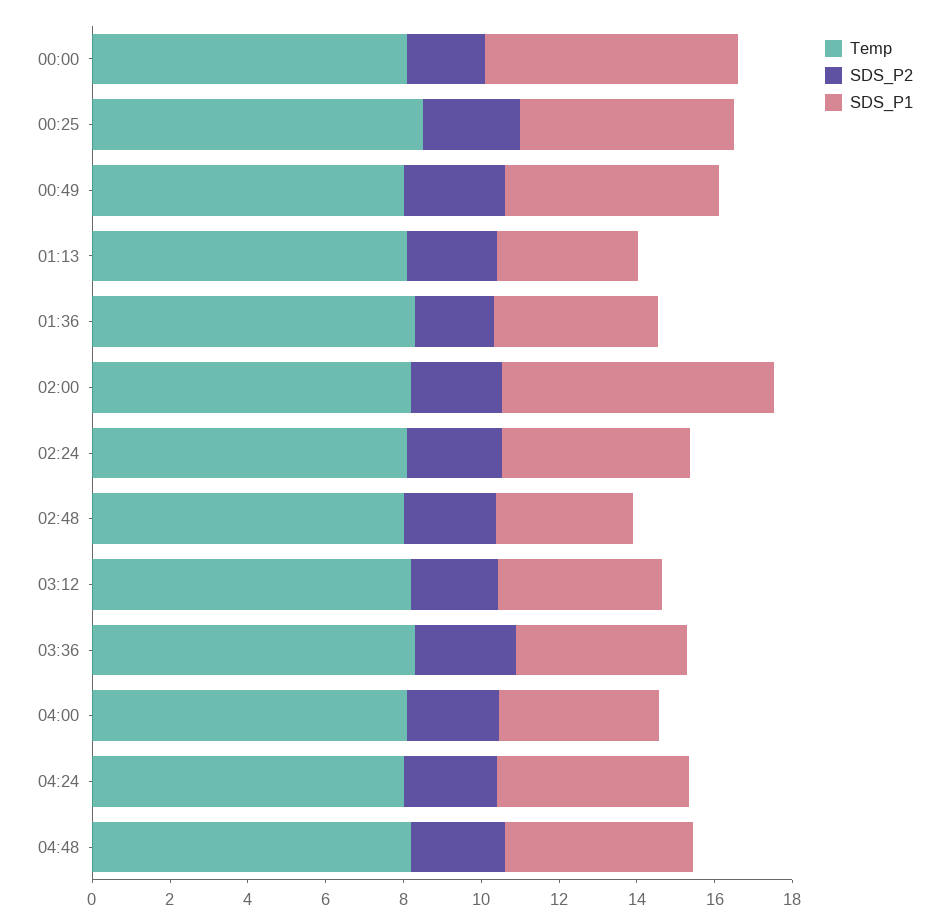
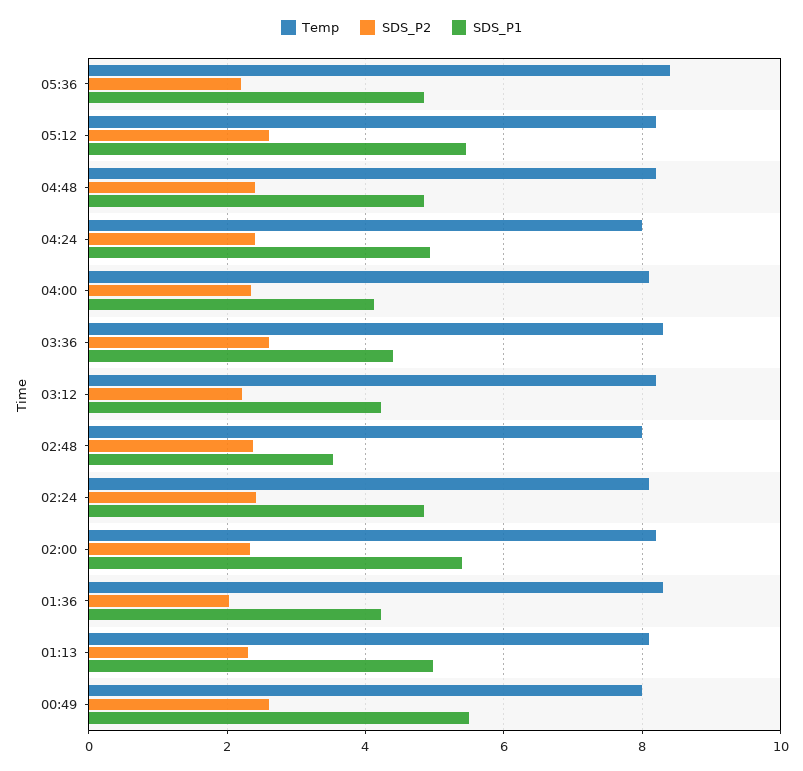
Temp, 00:00: 8 -> none
SDS_P2, 00:00: 2 -> none
SDS_P1, 00:00: 6.5 -> none
Temp, 00:25: 8.5 -> none
SDS_P2, 00:25: 2.5 -> none
SDS_P1, 00:25: 5.5 -> none
SDS_P1, 01:13: 3.5 -> 5
SDS_P1, 02:00: 7 -> 5.4
Temp, 05:36: none -> 8.4
SDS_P2, 05:36: none -> 2.2
SDS_P1, 05:36: none -> 4.8
Temp, 05:12: none -> 8.2
SDS_P2, 05:12: none -> 2.6
SDS_P1, 05:12: none -> 5.4

